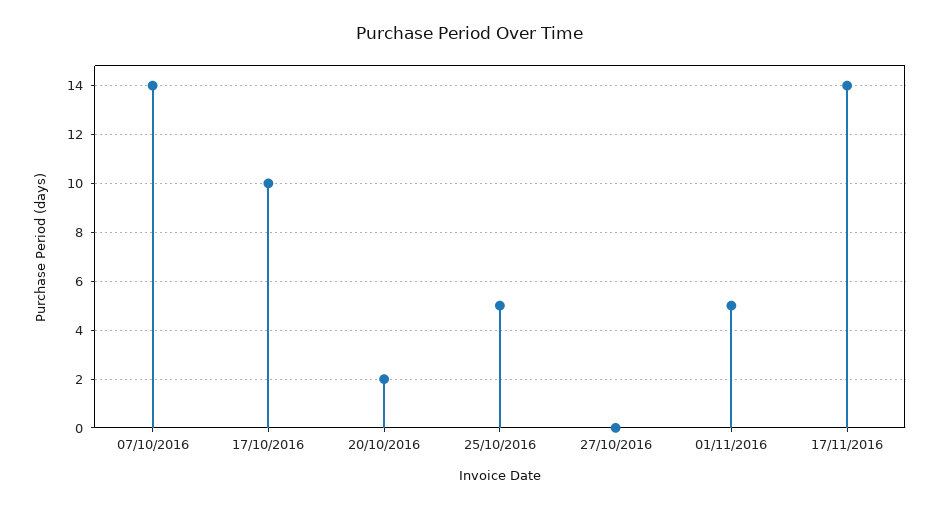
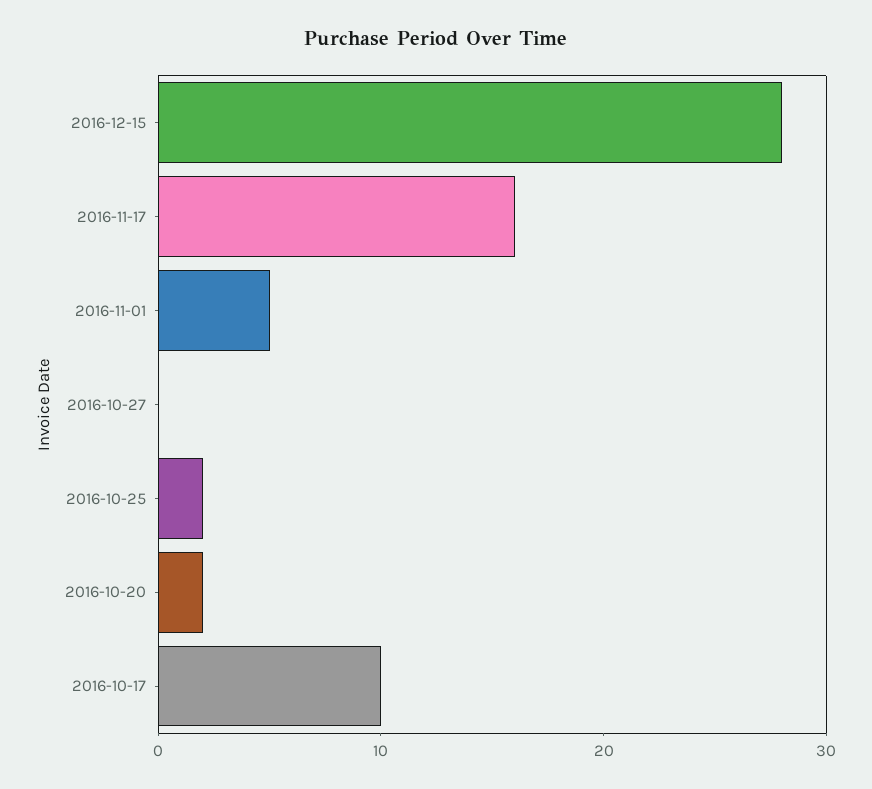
07/10/2016: 14 -> none
25/10/2016: 5 -> 2
17/11/2016: 14 -> 16
2016-12-15: none -> 28

